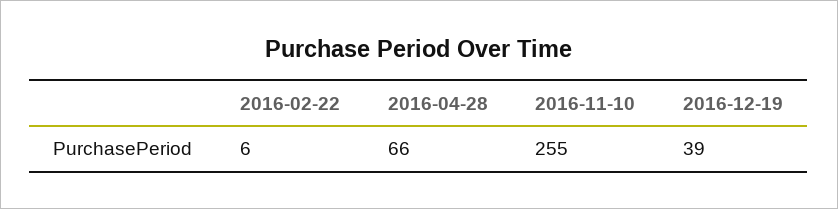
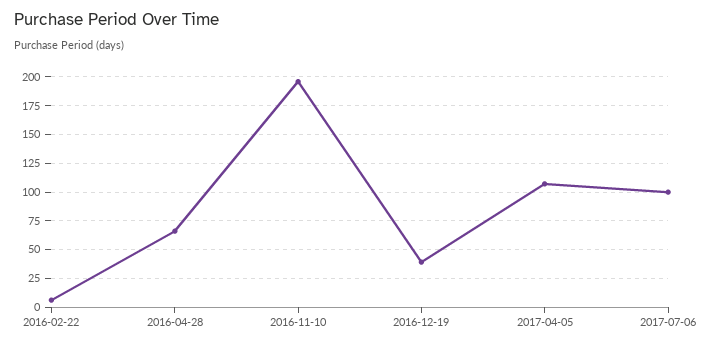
2016-11-10: 255 -> 200
2017-04-05: none -> 100
2017-07-06: none -> 100

